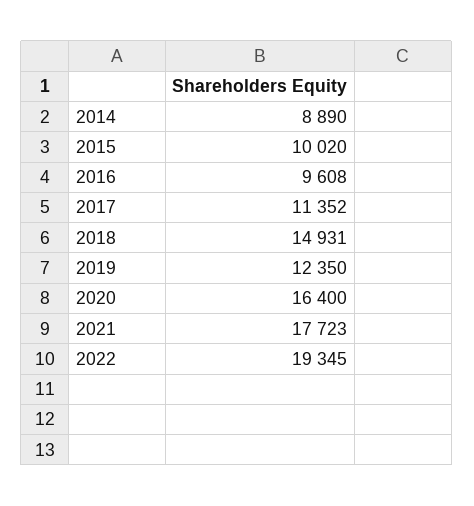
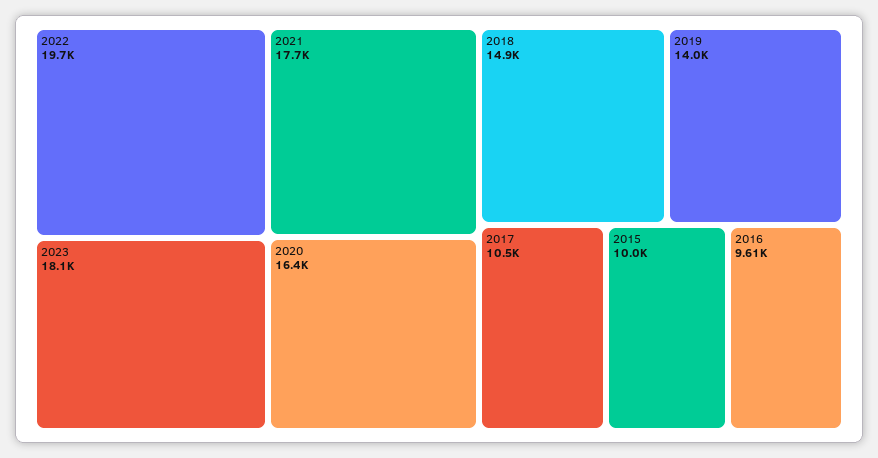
2014: 8890 -> none
2017: 11352 -> 10500
2019: 12350 -> 14000
2022: 19345 -> 19700
2023: none -> 18100

